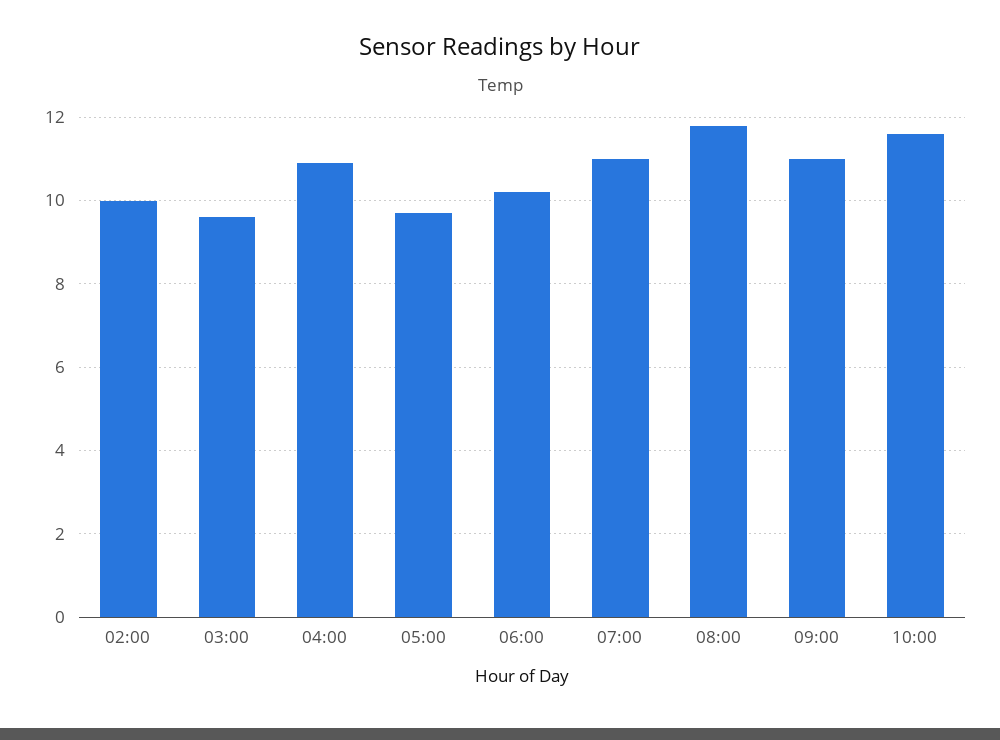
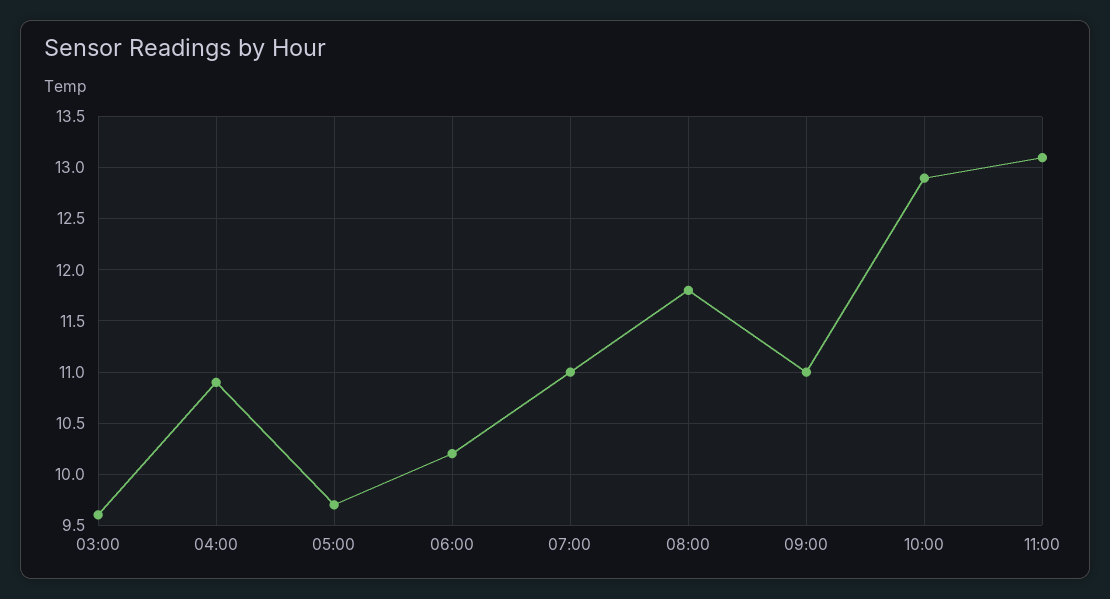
02:00: 10 -> none
10:00: 11.5 -> 12.9
11:00: none -> 13.1

